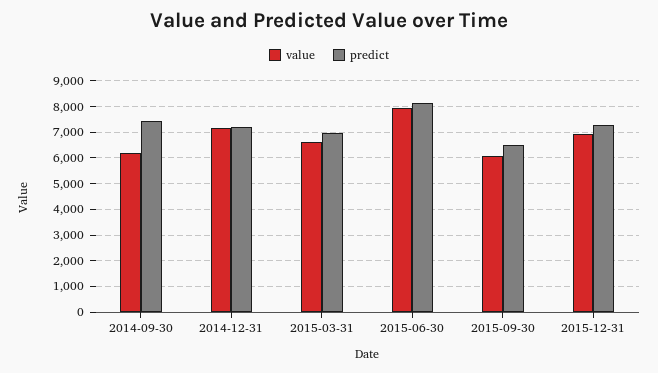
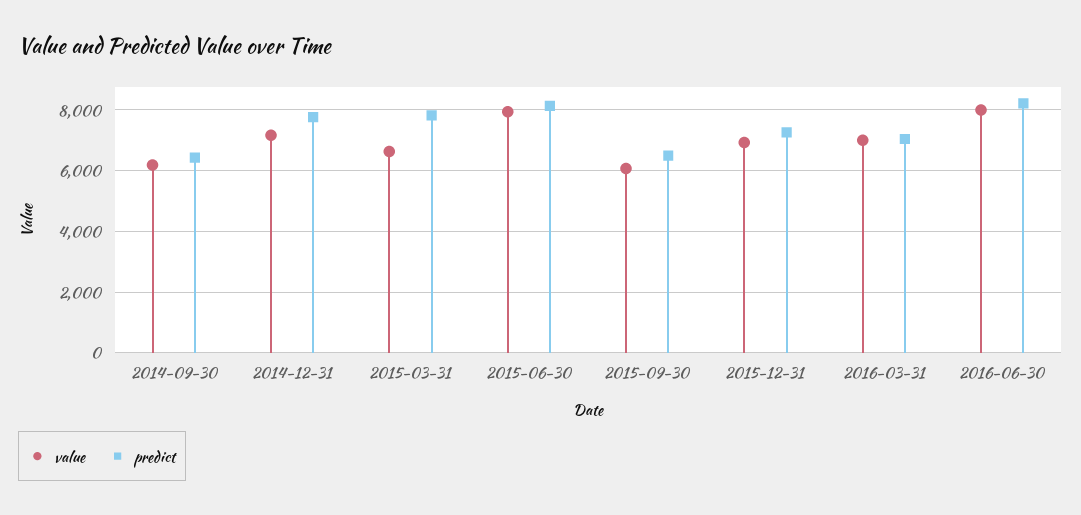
predict, 2014-09-30: 7500 -> 6400
predict, 2014-12-31: 7250 -> 7800
predict, 2015-03-31: 7000 -> 7800
value, 2016-03-31: none -> 7000
predict, 2016-03-31: none -> 7000
value, 2016-06-30: none -> 8000
predict, 2016-06-30: none -> 8200

